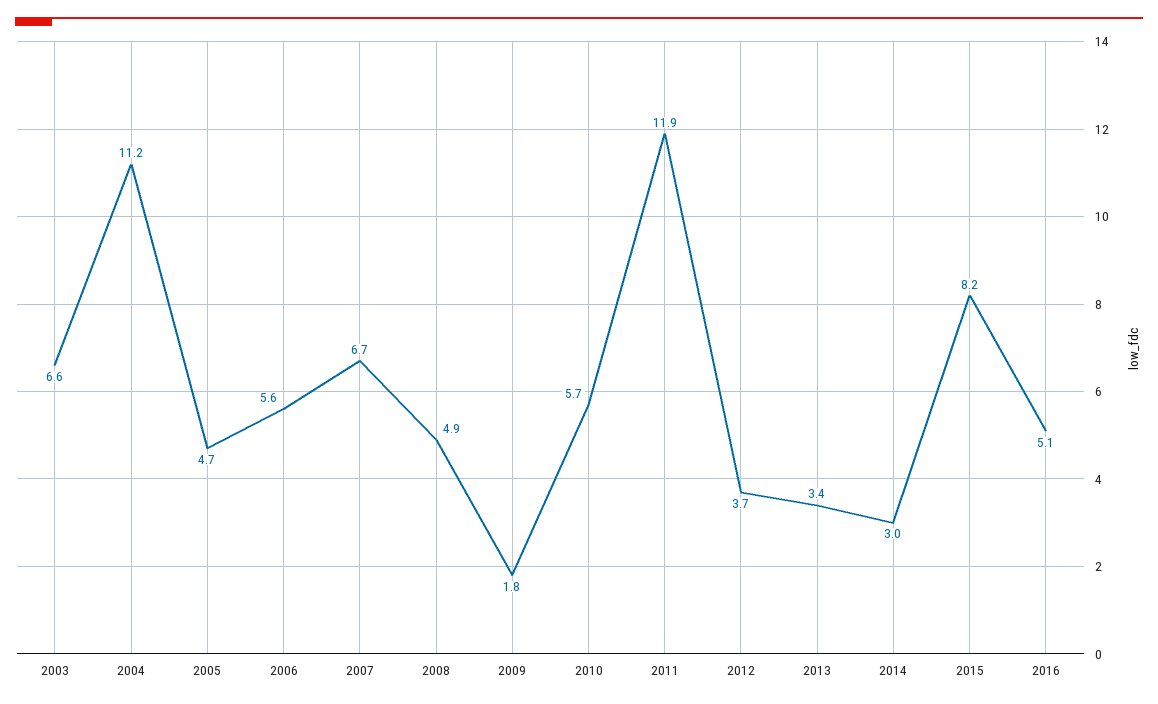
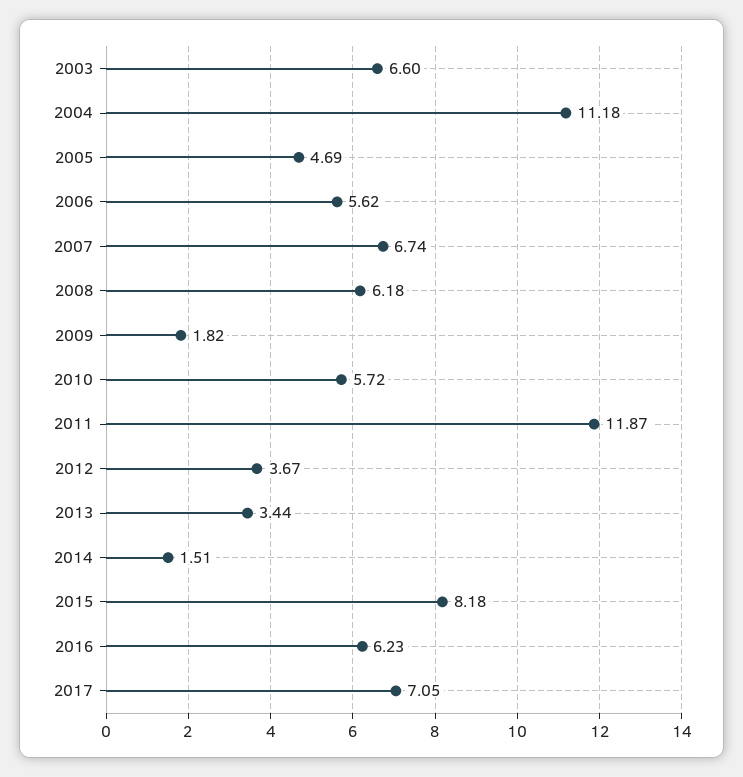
2008: 4.9 -> 6.18
2014: 3 -> 1.51
2016: 5.1 -> 6.23
2017: none -> 7.05

